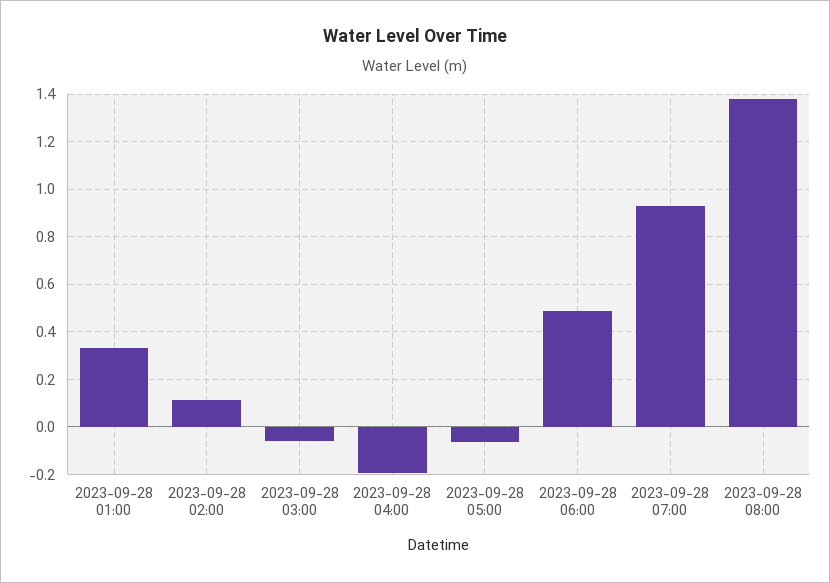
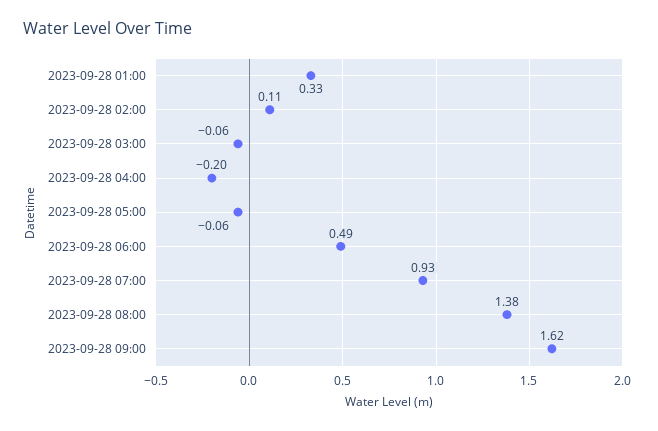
2023-09-28 09:00: none -> 1.62

